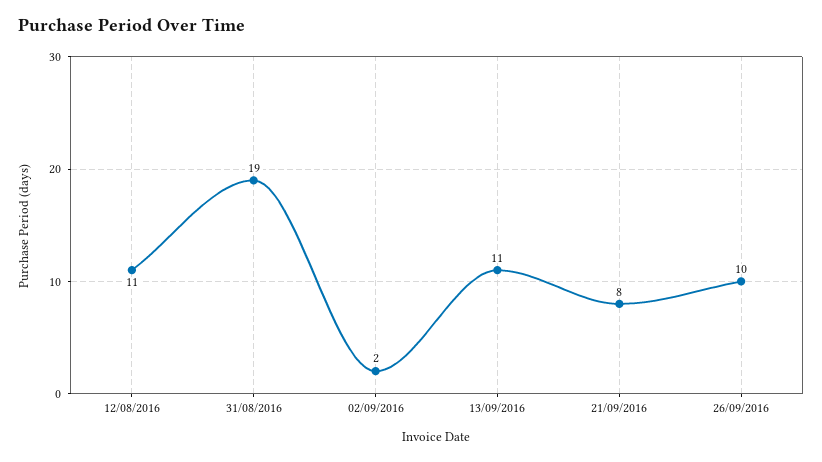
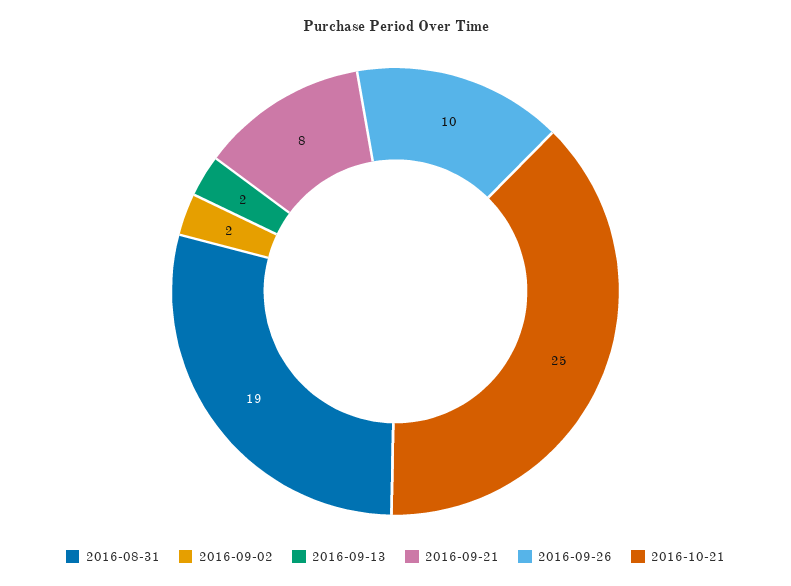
12/08/2016: 11 -> none
13/09/2016: 11 -> 2
2016-10-21: none -> 25

